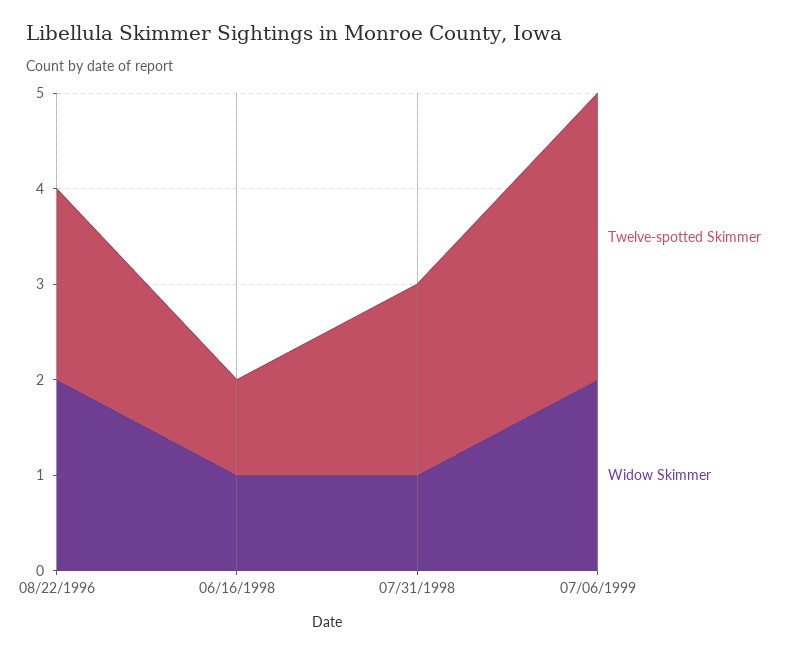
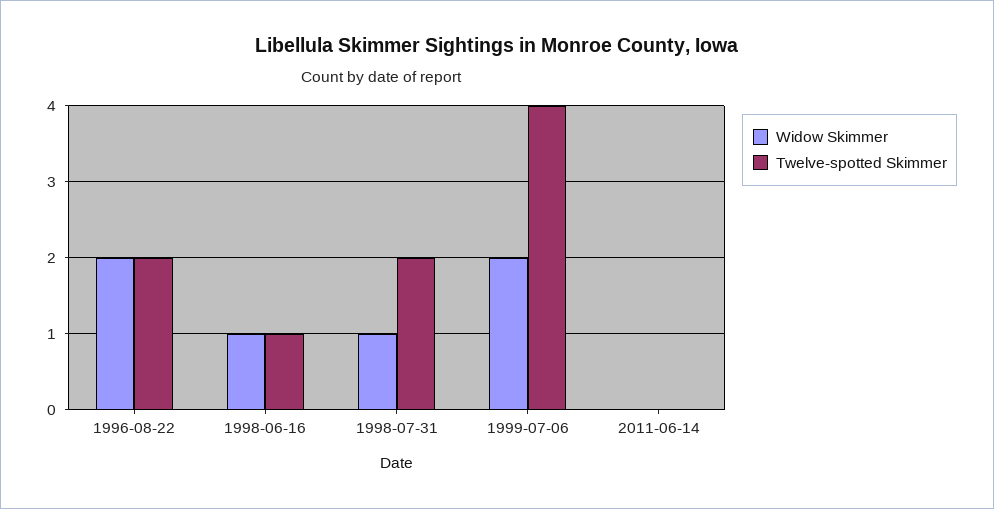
Twelve-spotted Skimmer, 07/06/1999: 3 -> 4
Widow Skimmer, 2011-06-14: none -> 0
Twelve-spotted Skimmer, 2011-06-14: none -> 0

